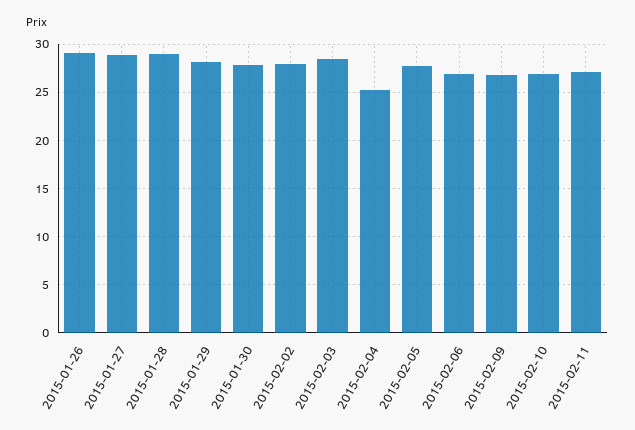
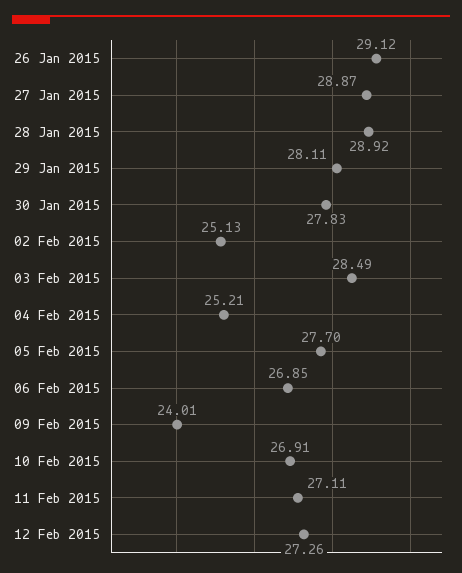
2015-02-02: 28 -> 25.13
2015-02-09: 27 -> 24.01
12 Feb 2015: none -> 27.26

